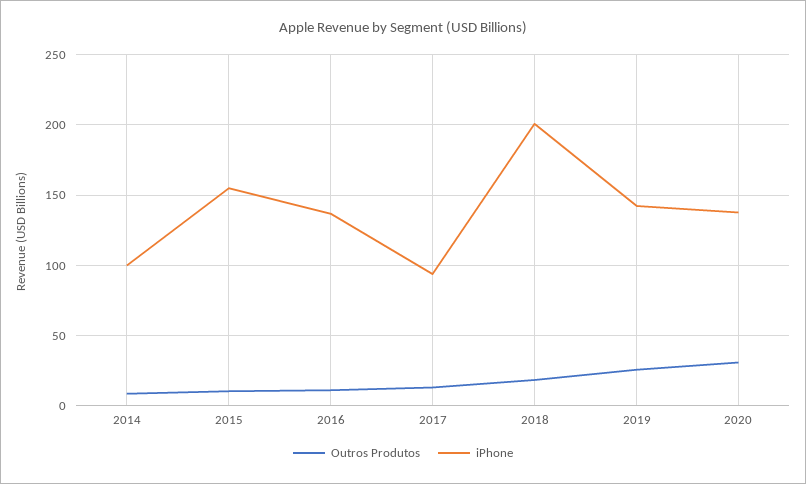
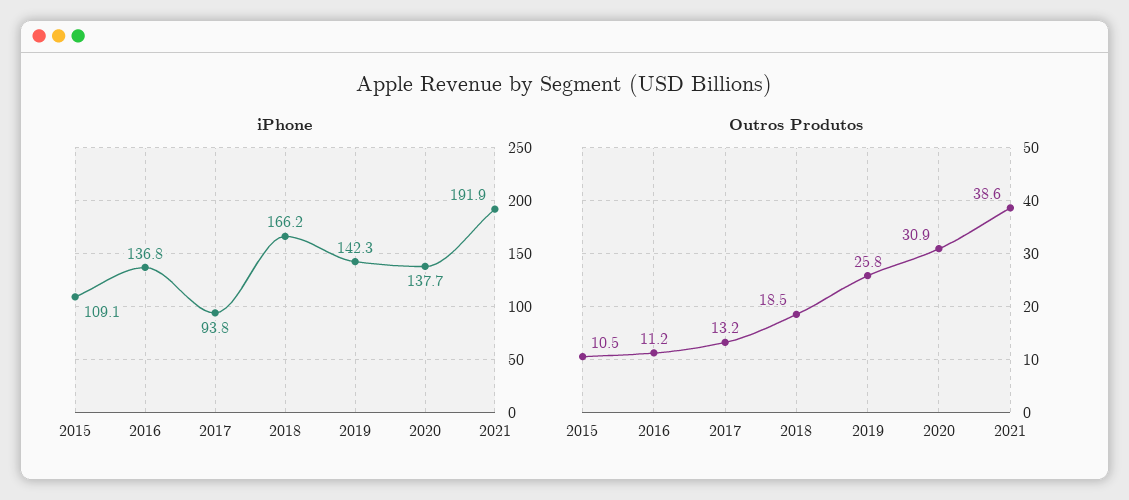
Outros Produtos, 2014: 10 -> none
iPhone, 2014: 100 -> none
iPhone, 2015: 155 -> 109.1
iPhone, 2018: 200 -> 166.2
iPhone, 2021: none -> 191.9
Outros Produtos, 2021: none -> 38.6

